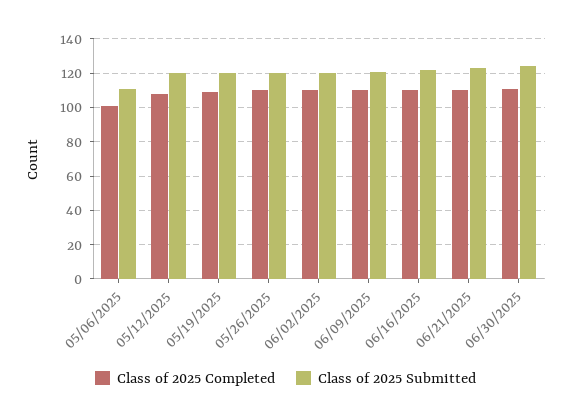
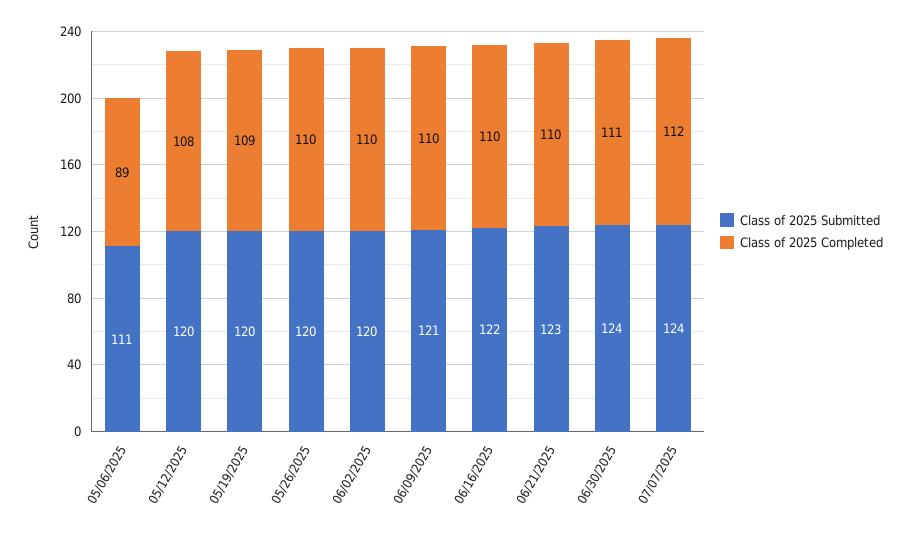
Class of 2025 Completed, 05/06/2025: 100 -> 89
Class of 2025 Submitted, 07/07/2025: none -> 124
Class of 2025 Completed, 07/07/2025: none -> 112

